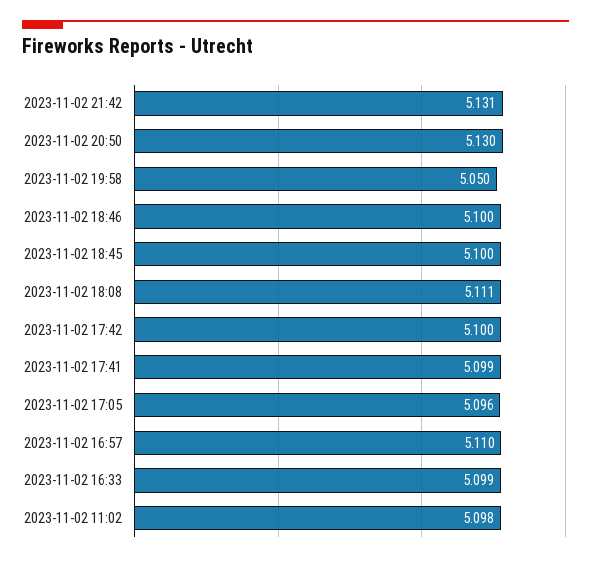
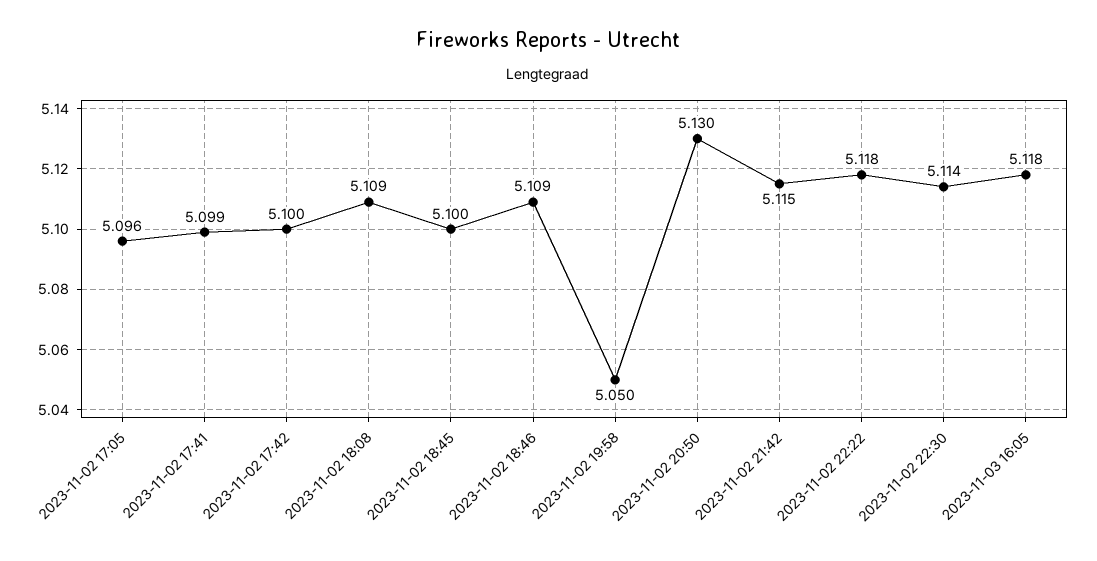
2023-11-02 21:42: 5.131 -> 5.115
2023-11-02 18:46: 5.1 -> 5.109
2023-11-02 18:08: 5.111 -> 5.109
2023-11-02 16:57: 5.11 -> none
2023-11-02 16:33: 5.099 -> none
2023-11-02 11:02: 5.098 -> none
2023-11-02 22:22: none -> 5.118
2023-11-02 22:30: none -> 5.114
2023-11-03 16:05: none -> 5.118

